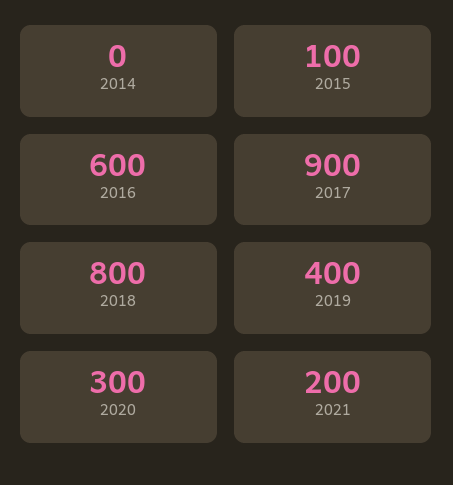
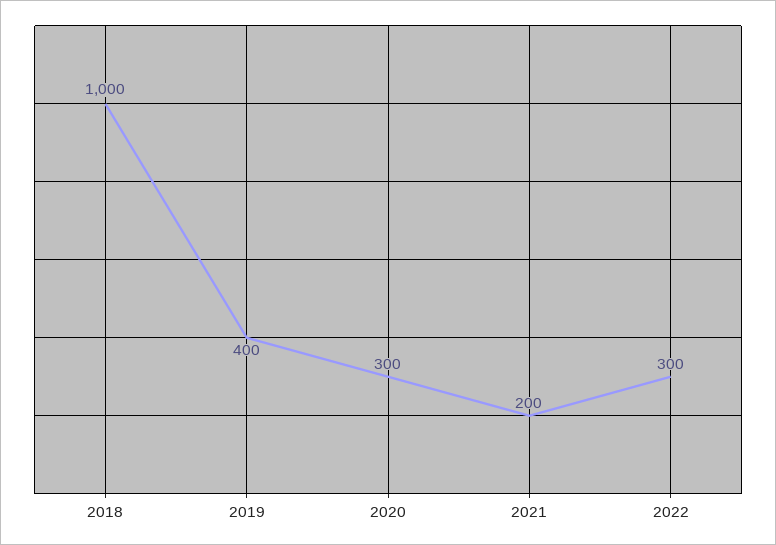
2014: 0 -> none
2015: 100 -> none
2016: 600 -> none
2017: 900 -> none
2018: 800 -> 1000
2022: none -> 300

